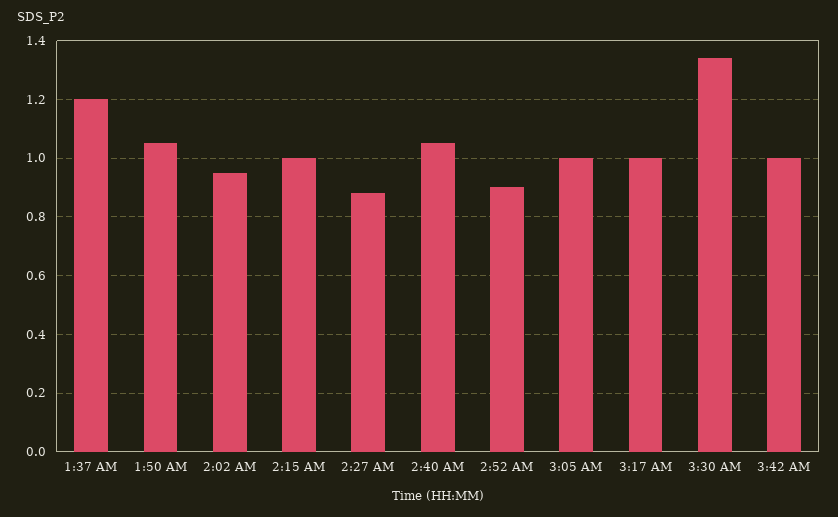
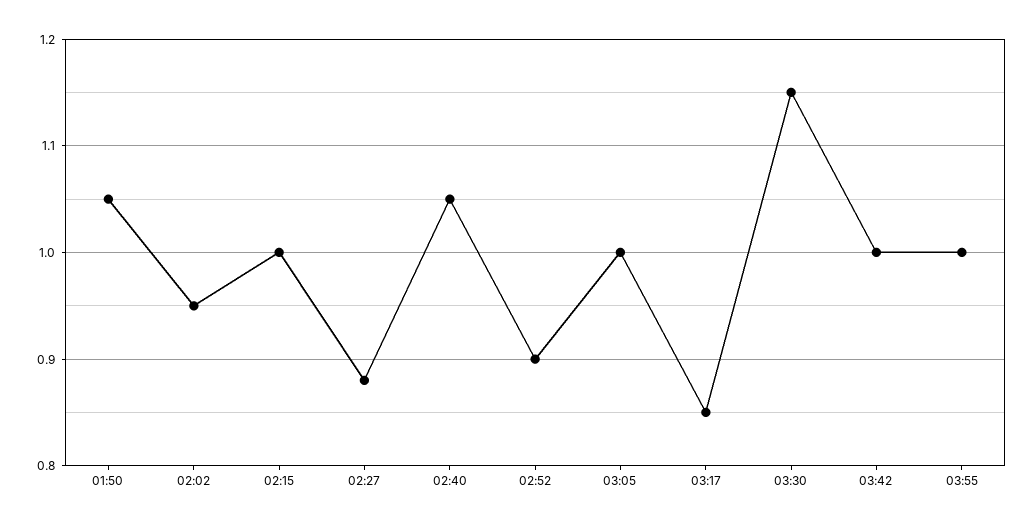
1:37 AM: 1.2 -> none
3:17 AM: 1 -> 0.85
3:30 AM: 1.35 -> 1.15
03:55: none -> 1

